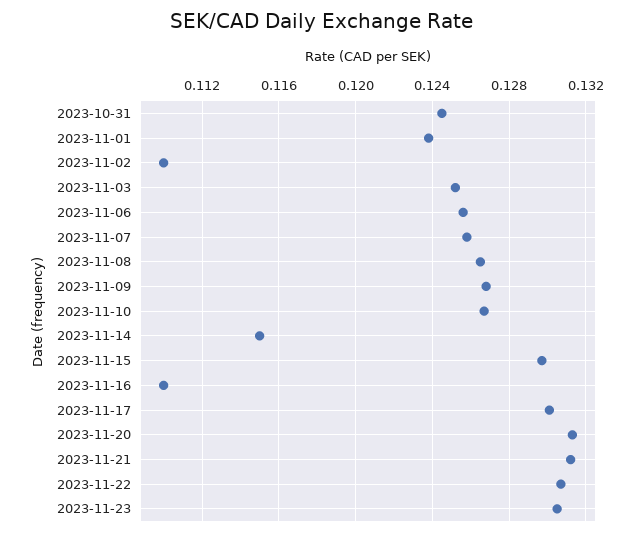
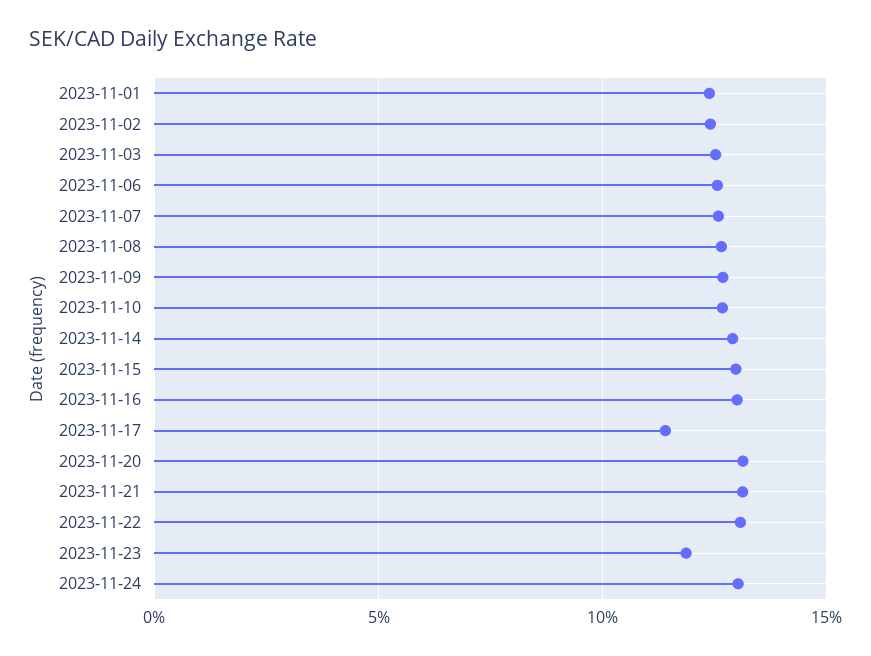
2023-10-31: 0.1245 -> none
2023-11-02: 0.11 -> 0.125
2023-11-14: 0.115 -> 0.13
2023-11-16: 0.11 -> 0.13
2023-11-17: 0.13 -> 0.115
2023-11-23: 0.1305 -> 0.12
2023-11-24: none -> 0.13

